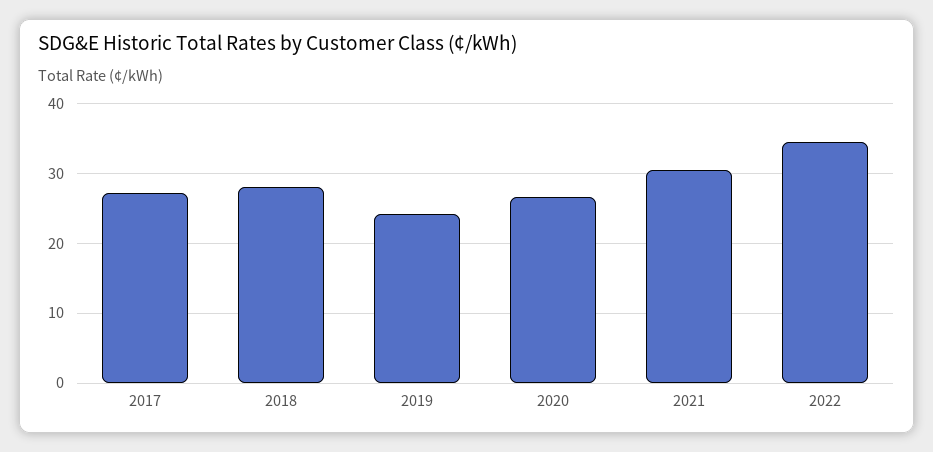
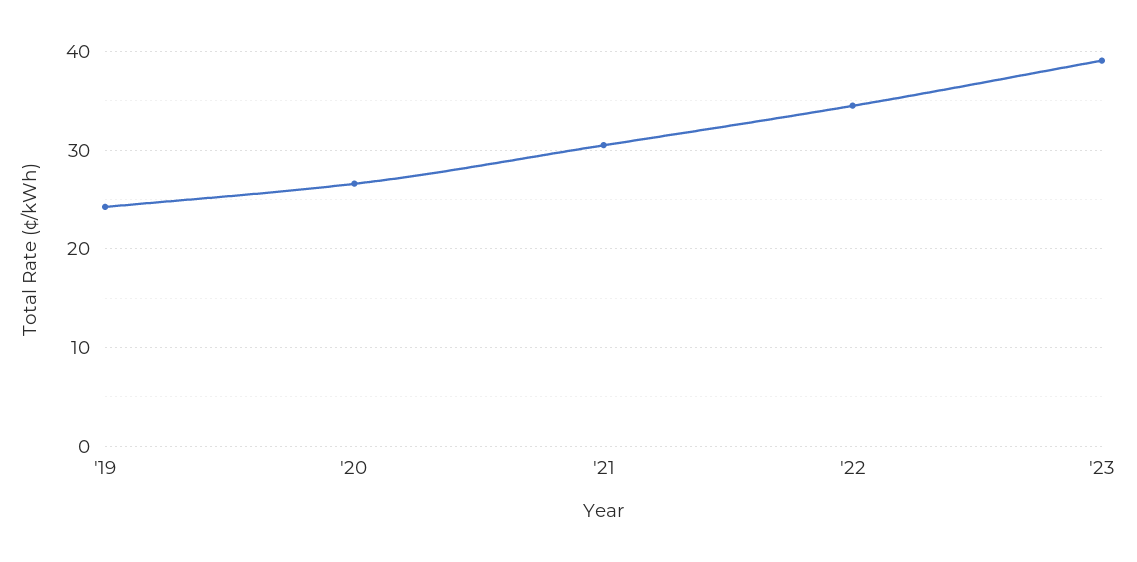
2017: 27 -> none
2018: 28 -> none
'23: none -> 39

